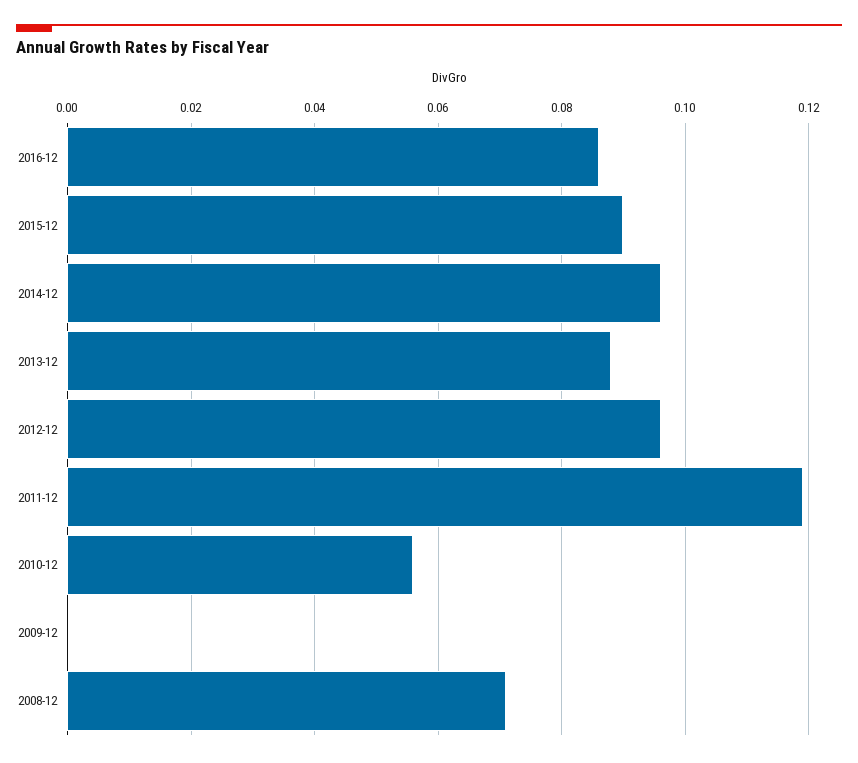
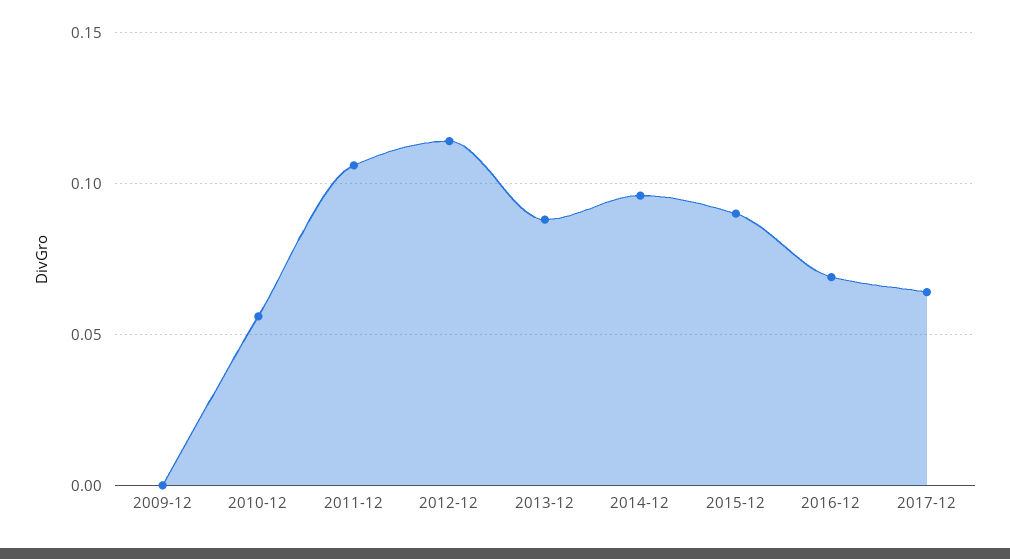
2016-12: 0.085 -> 0.07
2012-12: 0.095 -> 0.115
2011-12: 0.12 -> 0.105
2008-12: 0.07 -> none
2017-12: none -> 0.065

